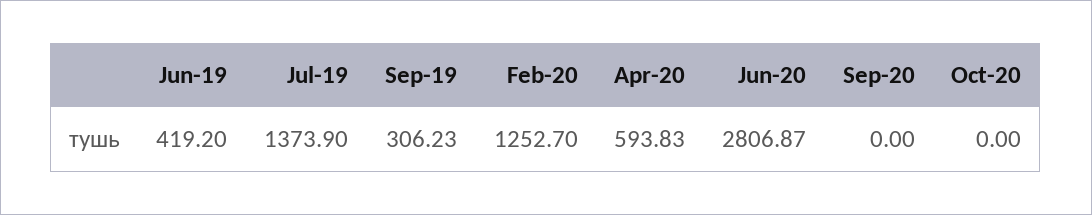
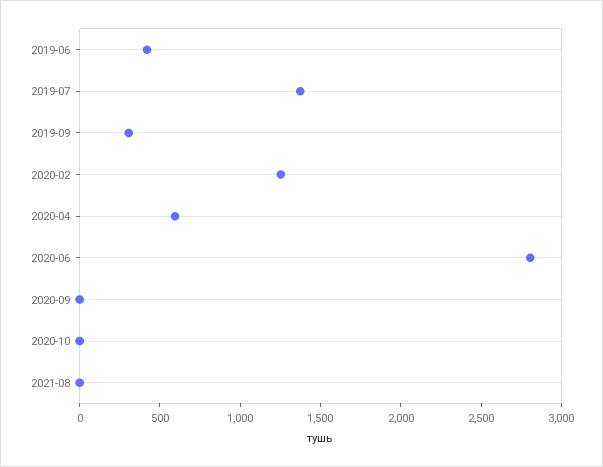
2021-08: none -> 0

